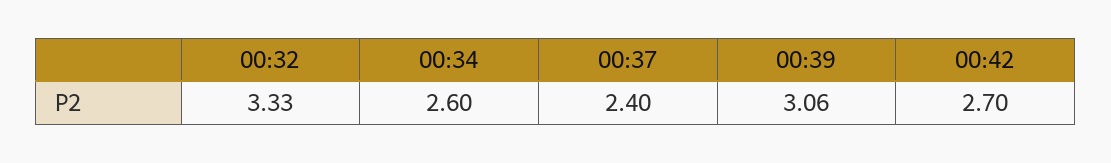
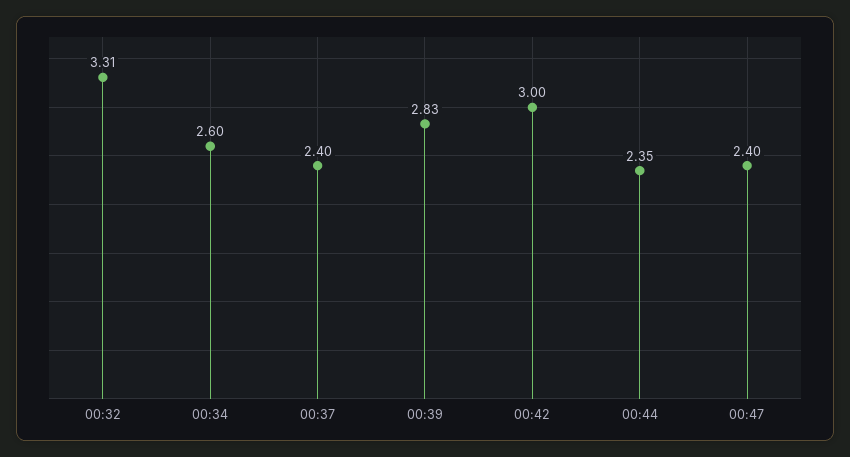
00:32: 3.33 -> 3.31
00:39: 3.06 -> 2.83
00:42: 2.7 -> 3
00:44: none -> 2.35
00:47: none -> 2.4

